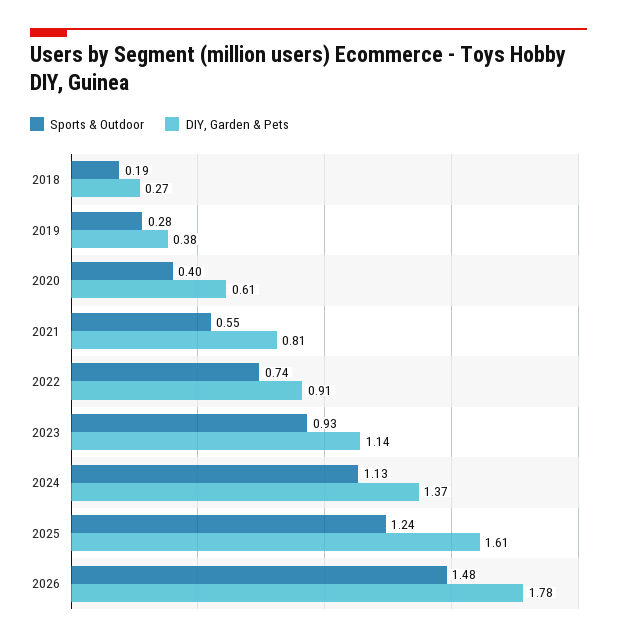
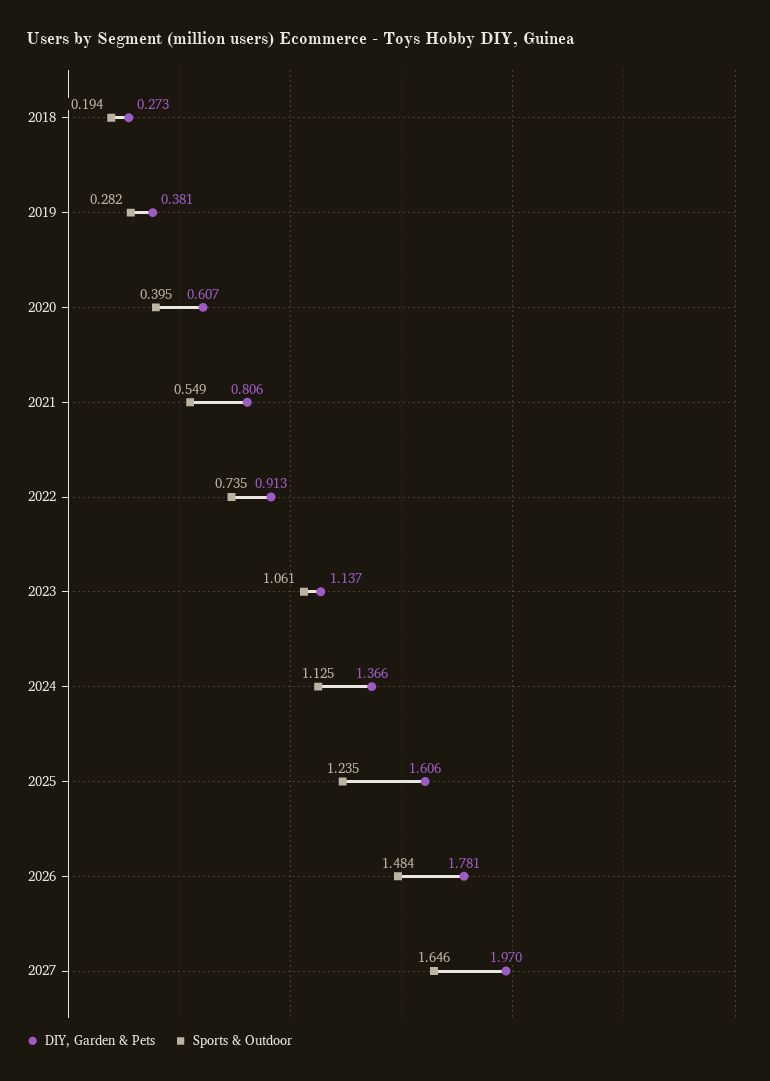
Sports & Outdoor, 2023: 0.93 -> 1.061
DIY, Garden & Pets, 2027: none -> 1.97
Sports & Outdoor, 2027: none -> 1.646

